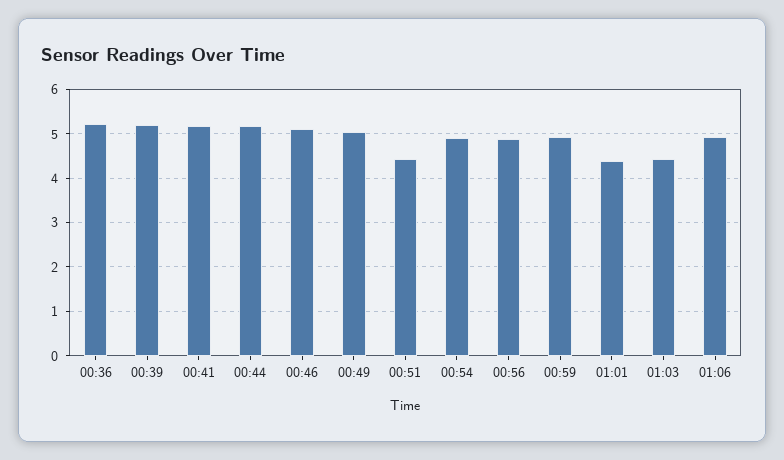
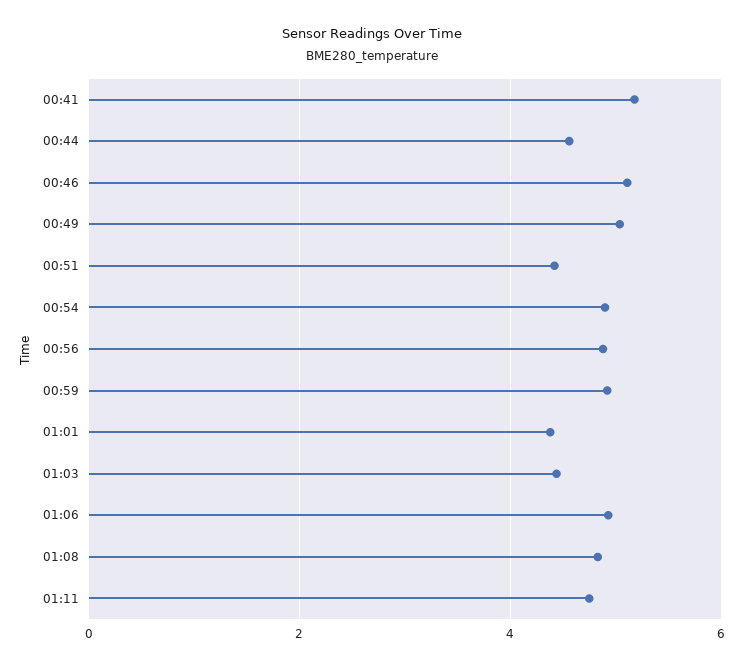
00:36: 5.2 -> none
00:39: 5.2 -> none
00:44: 5.2 -> 4.6
01:08: none -> 4.8
01:11: none -> 4.8

